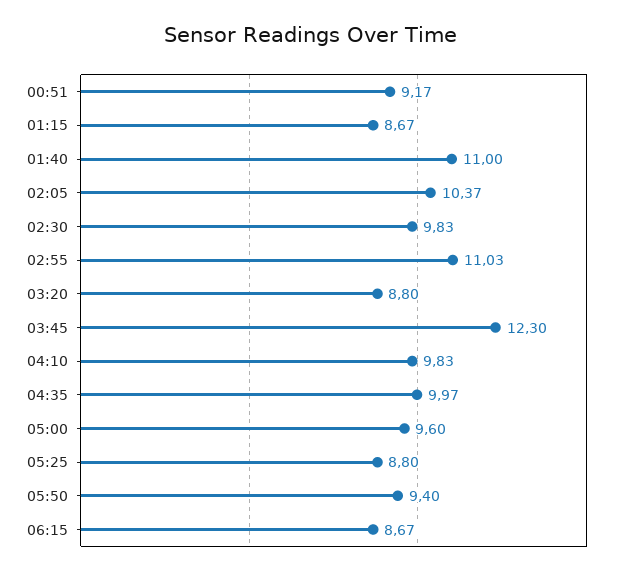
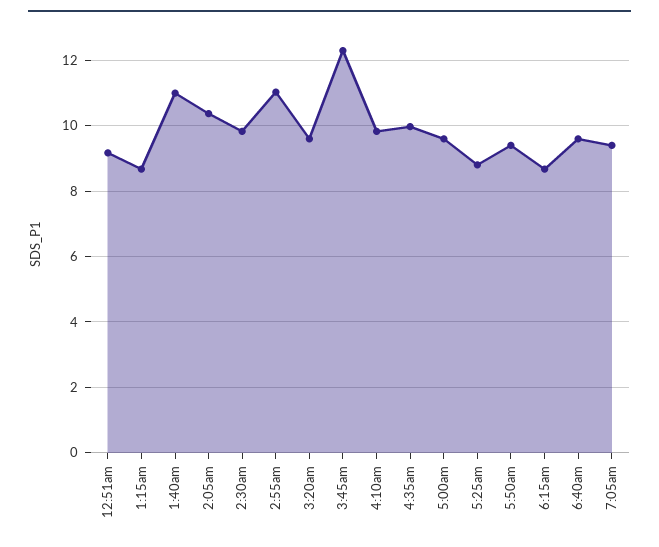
03:20: 8.8 -> 9.6
6:40am: none -> 9.6
7:05am: none -> 9.4

